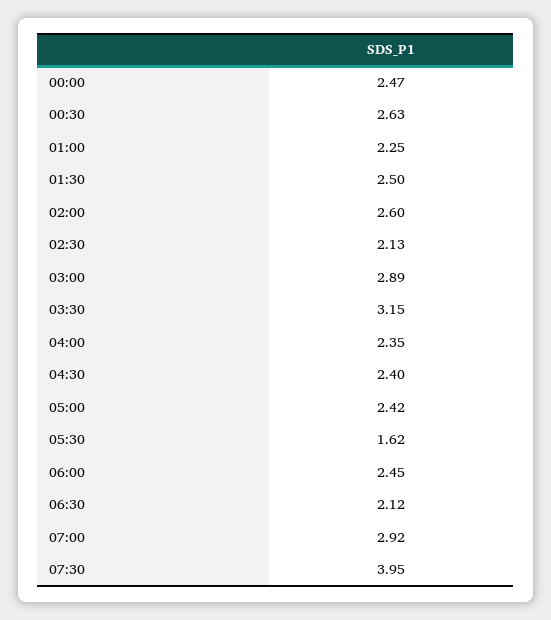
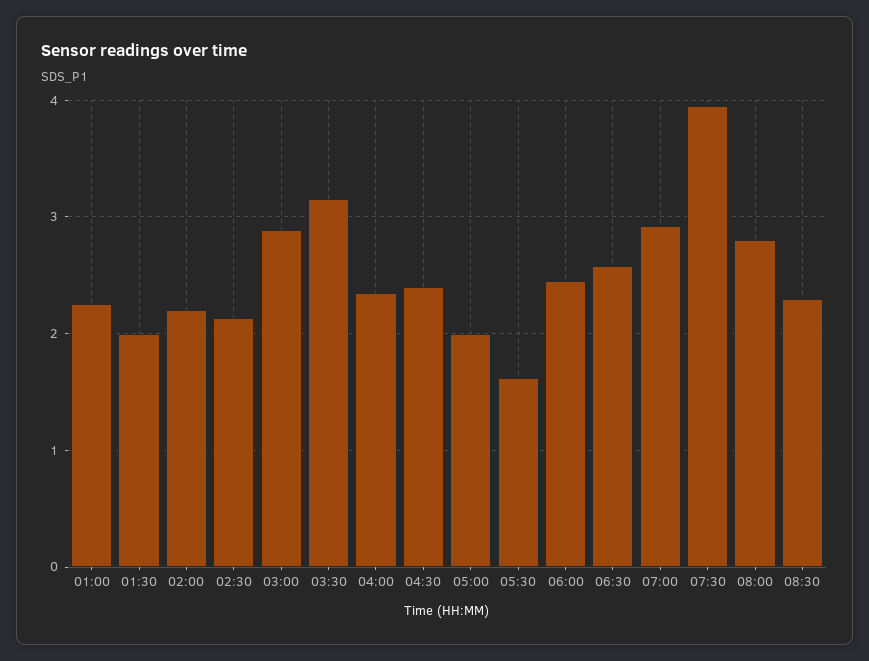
00:00: 2.47 -> none
00:30: 2.63 -> none
01:30: 2.5 -> 2
02:00: 2.6 -> 2.2
05:00: 2.42 -> 2
06:30: 2.12 -> 2.6
08:00: none -> 2.8
08:30: none -> 2.3

